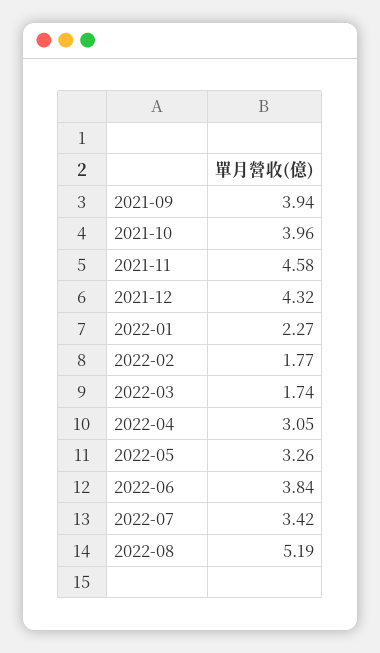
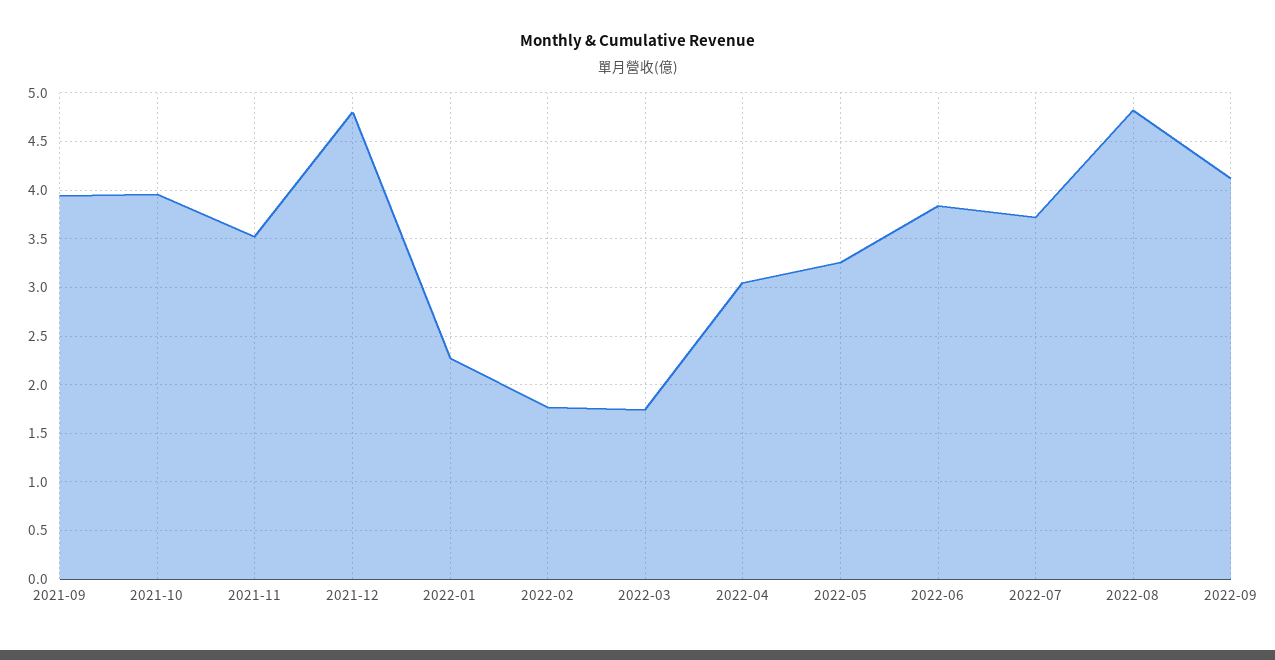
2021-11: 4.58 -> 3.5
2021-12: 4.32 -> 4.8
2022-07: 3.42 -> 3.7
2022-08: 5.19 -> 4.8
2022-09: none -> 4.1

